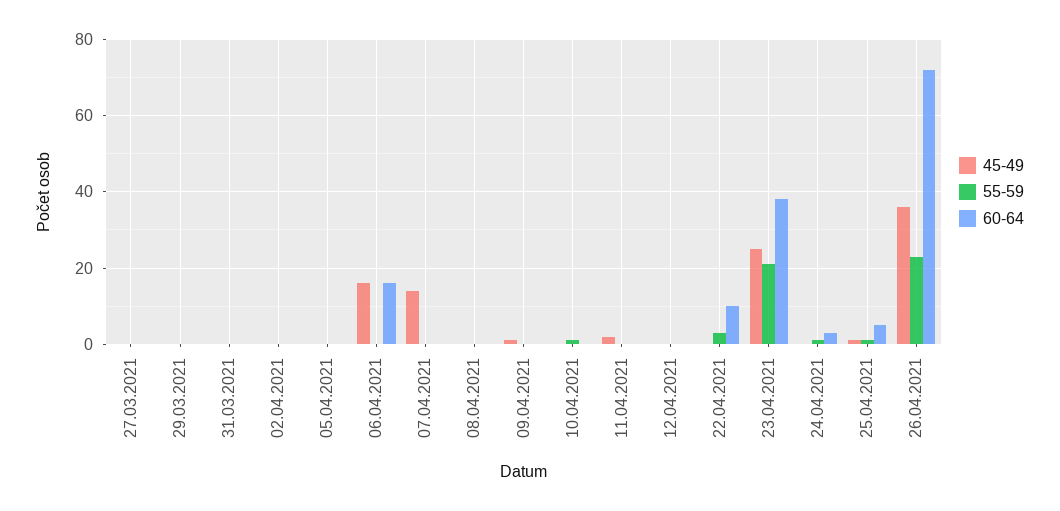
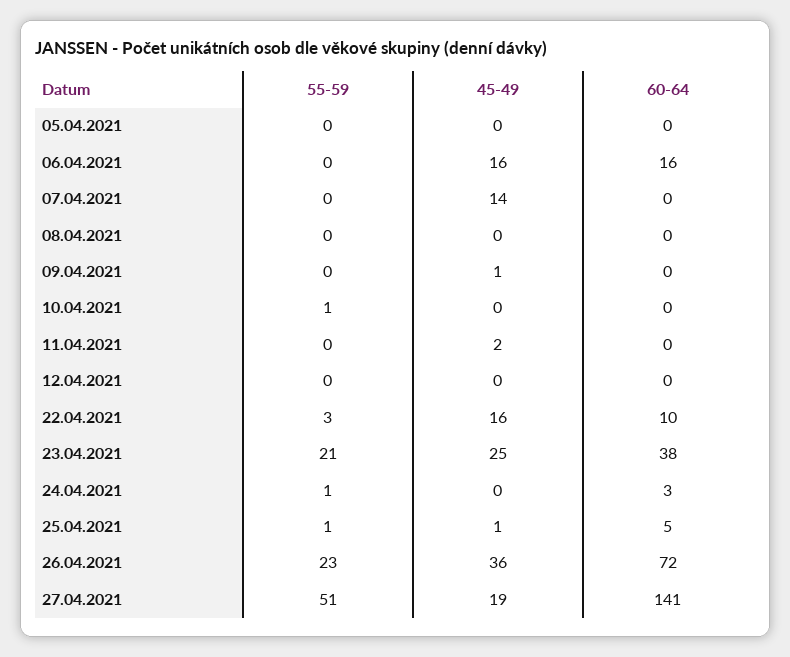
45-49, 27.03.2021: 0 -> none
55-59, 27.03.2021: 0 -> none
60-64, 27.03.2021: 0 -> none
45-49, 29.03.2021: 0 -> none
55-59, 29.03.2021: 0 -> none
60-64, 29.03.2021: 0 -> none
45-49, 31.03.2021: 0 -> none
55-59, 31.03.2021: 0 -> none
60-64, 31.03.2021: 0 -> none
45-49, 02.04.2021: 0 -> none
55-59, 02.04.2021: 0 -> none
60-64, 02.04.2021: 0 -> none
45-49, 22.04.2021: 0 -> 16
55-59, 27.04.2021: none -> 51
45-49, 27.04.2021: none -> 19
60-64, 27.04.2021: none -> 141

